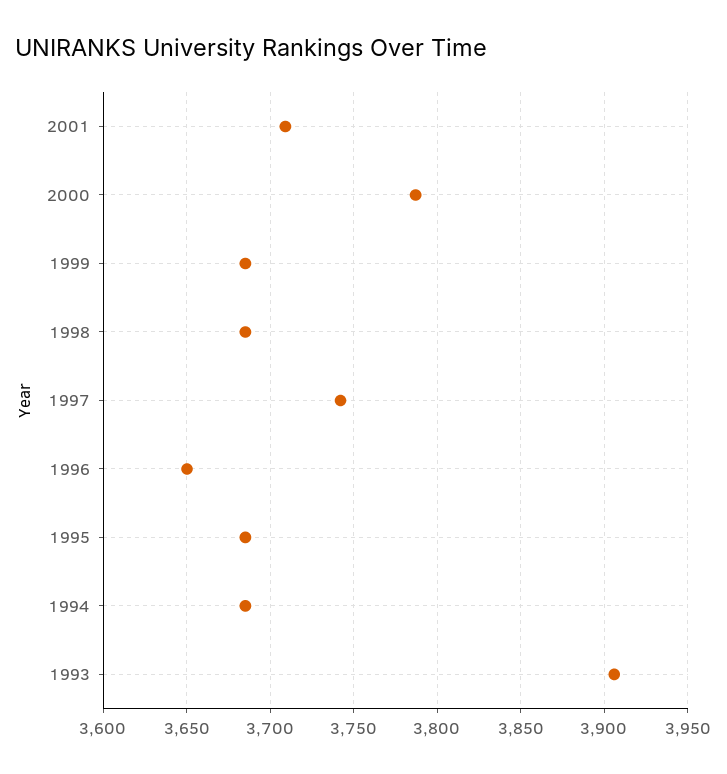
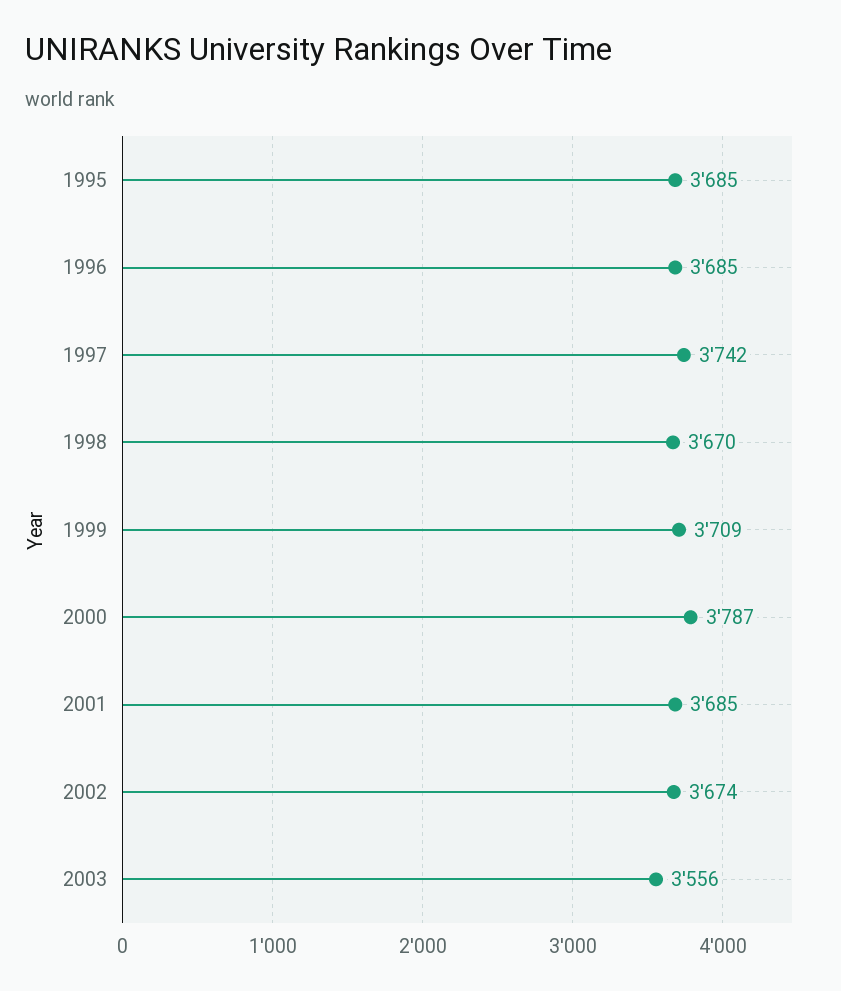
2001: 3710 -> 3685
1999: 3685 -> 3709
1998: 3685 -> 3670
1996: 3650 -> 3685
1994: 3685 -> none
1993: 3905 -> none
2002: none -> 3674
2003: none -> 3556

